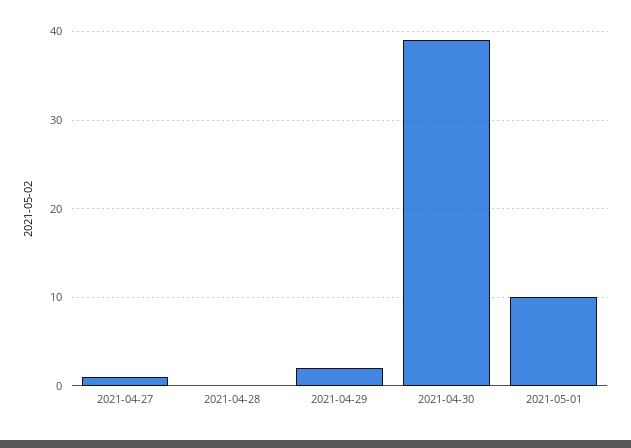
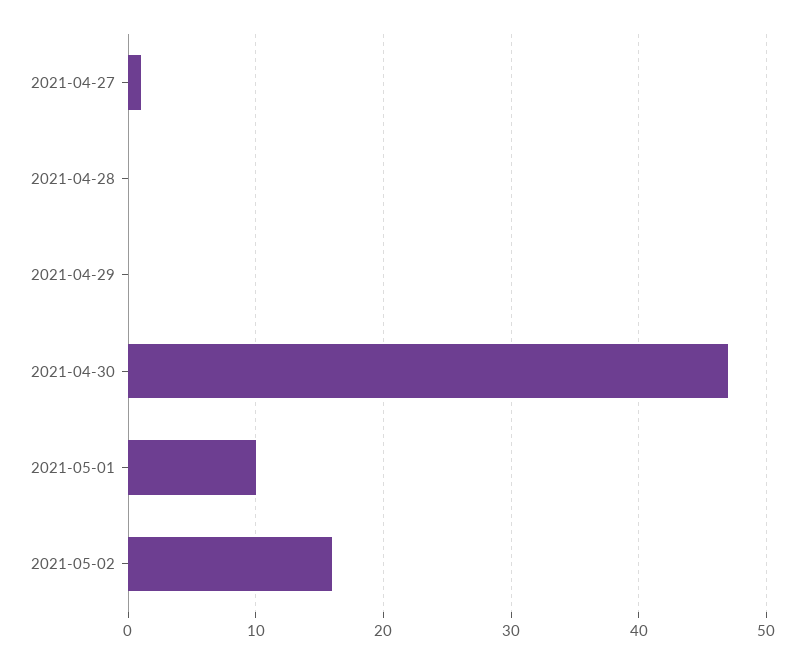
2021-04-29: 2 -> 0
2021-04-30: 39 -> 47
2021-05-02: none -> 16

